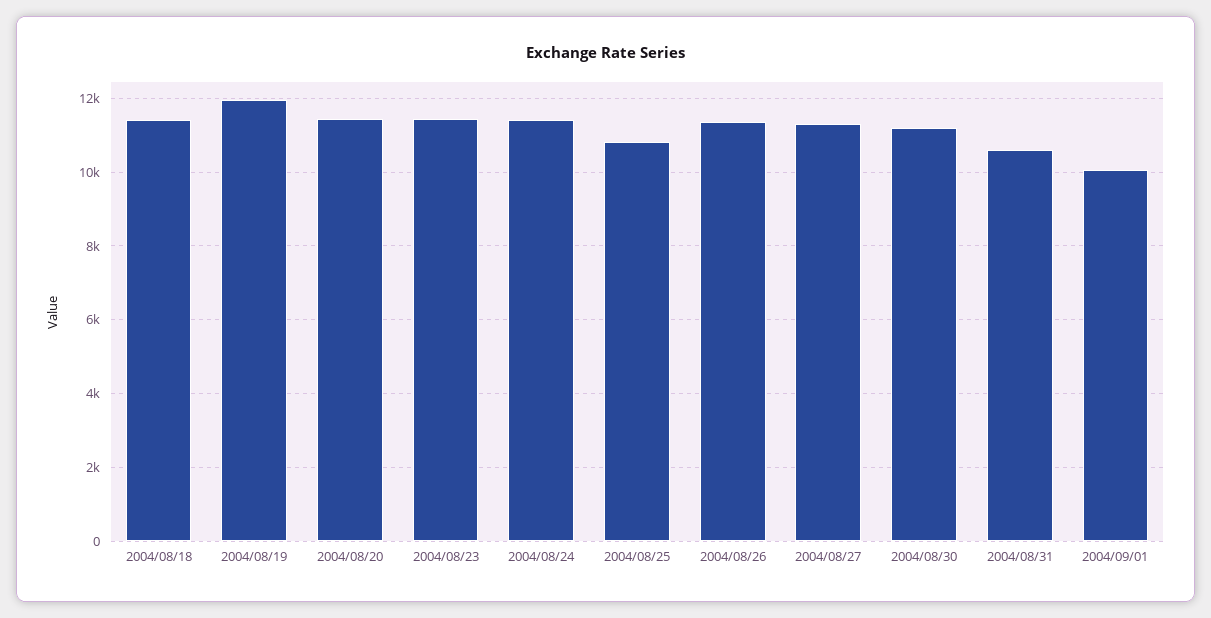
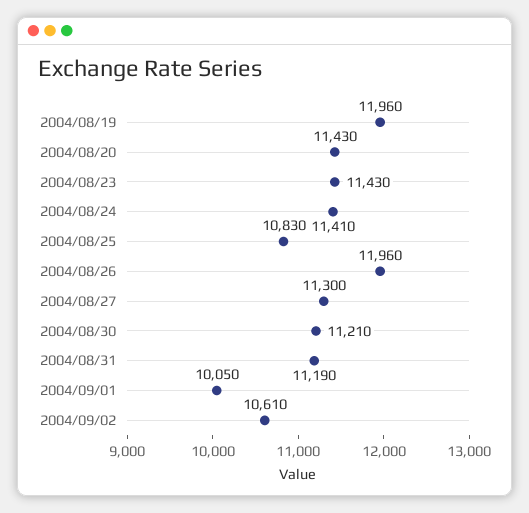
2004/08/18: 11400 -> none
2004/08/26: 11400 -> 11960
2004/08/31: 10600 -> 11190
2004/09/02: none -> 10610

